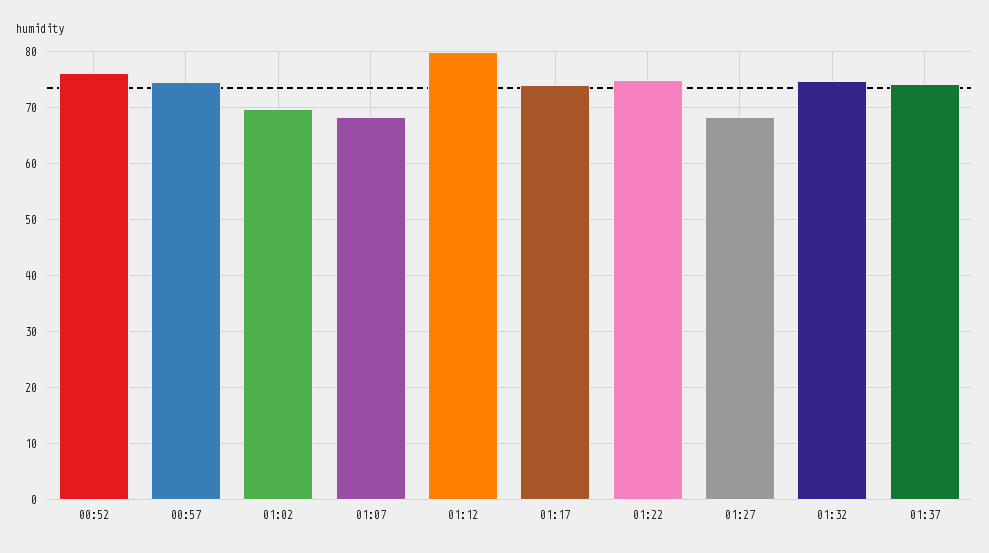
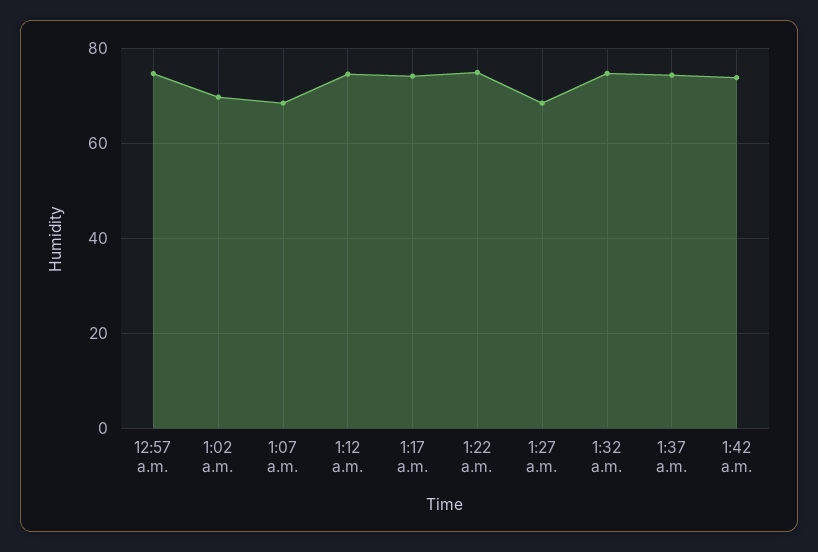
00:52: 76 -> none
01:12: 80 -> 74
1:42 a.m.: none -> 74

